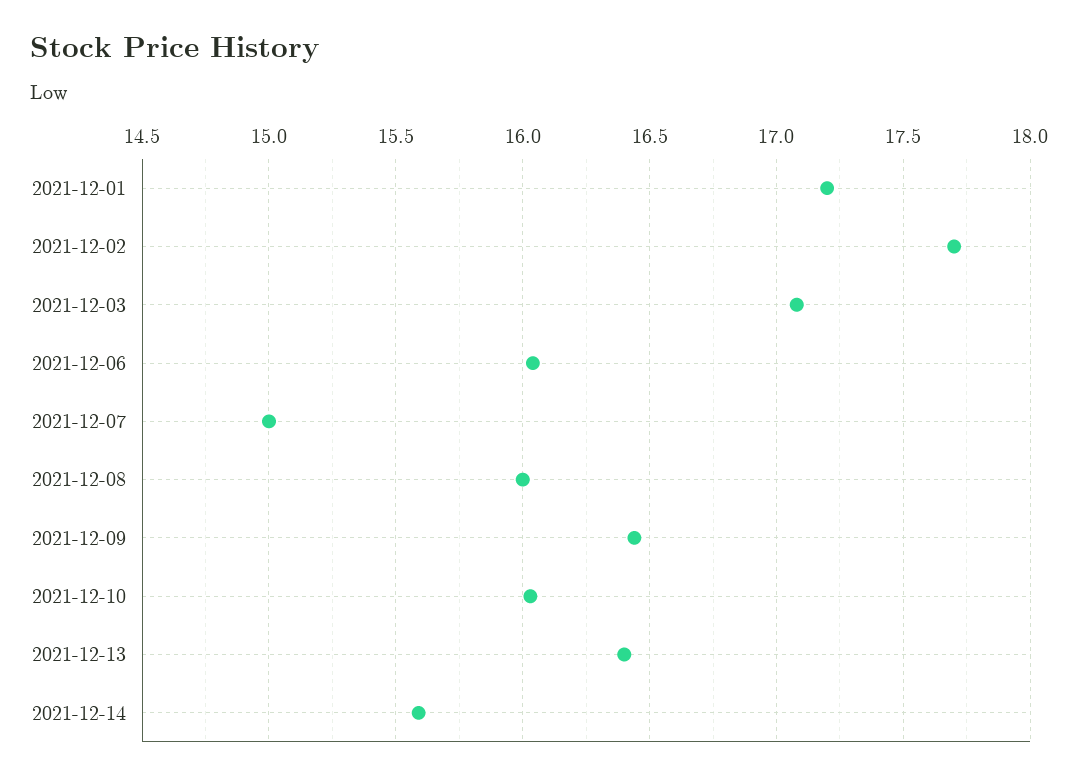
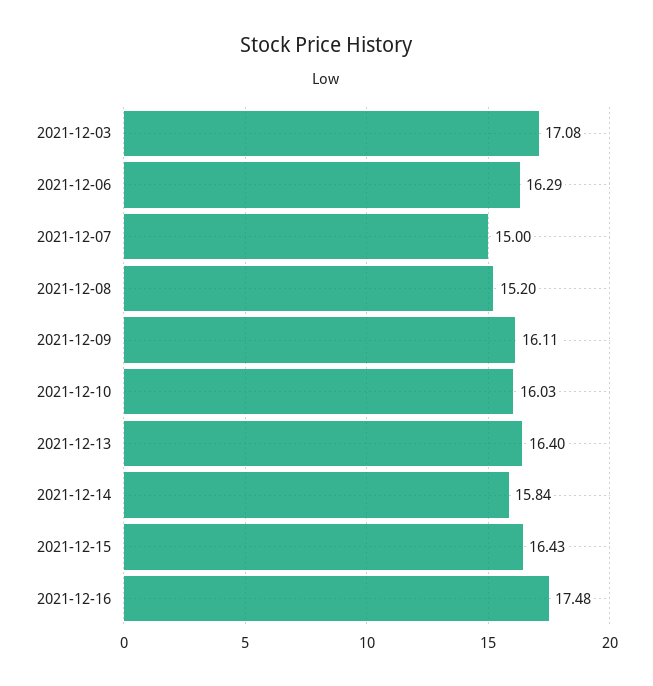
2021-12-01: 17.2 -> none
2021-12-02: 17.7 -> none
2021-12-06: 16.05 -> 16.29
2021-12-08: 16 -> 15.2
2021-12-09: 16.45 -> 16.11
2021-12-14: 15.6 -> 15.84
2021-12-15: none -> 16.43
2021-12-16: none -> 17.48

